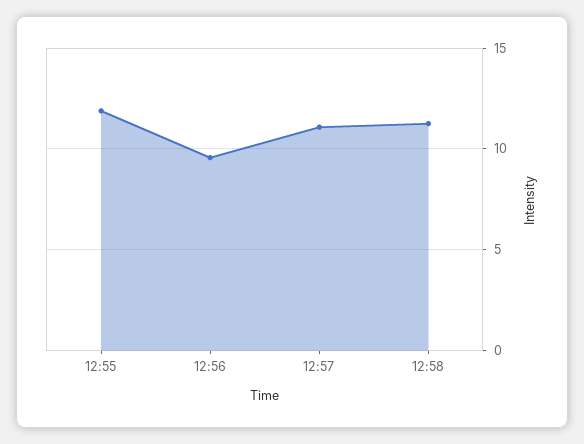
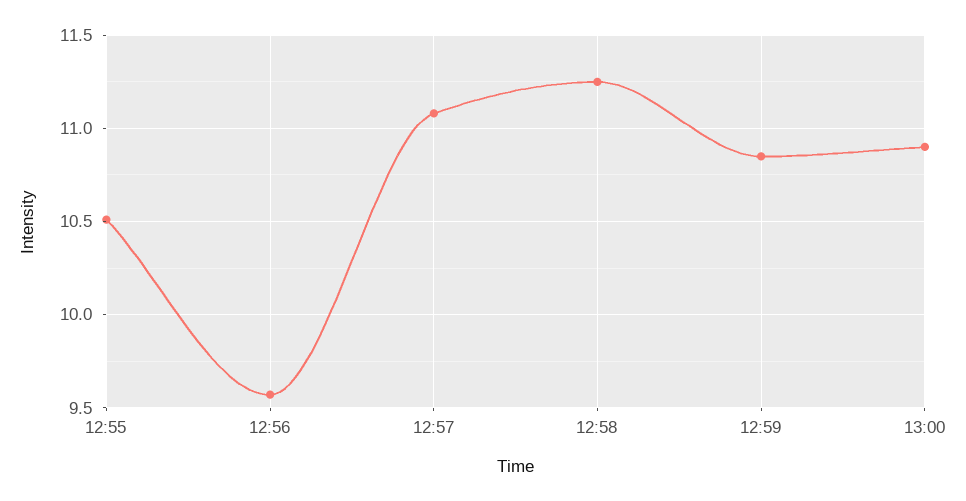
12:55: 12 -> 10.5
12:59: none -> 10.85
13:00: none -> 10.9

